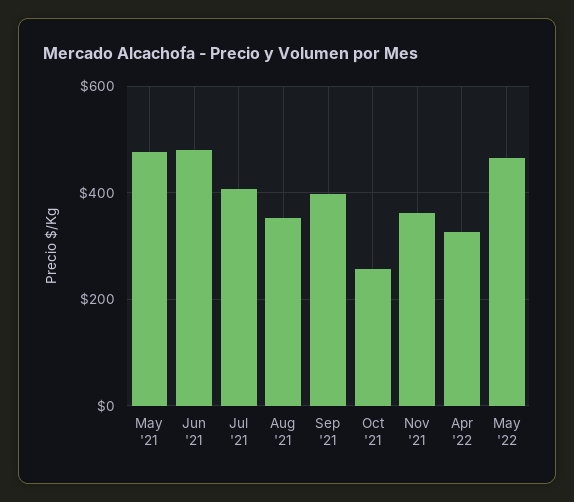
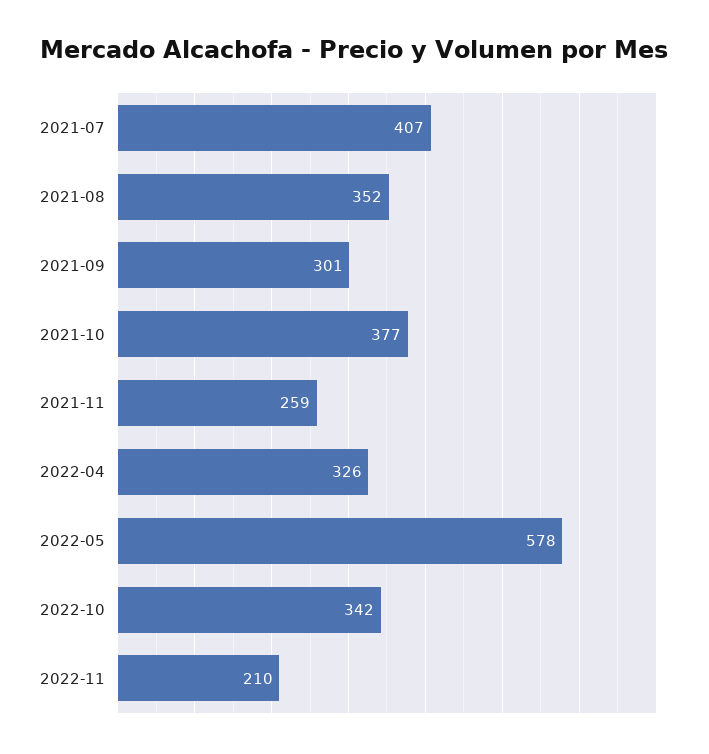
May '21: 480 -> none
Jun '21: 480 -> none
Sep '21: 400 -> 301
Oct '21: 260 -> 377
Nov '21: 360 -> 259
May '22: 460 -> 578
2022-10: none -> 342
2022-11: none -> 210

